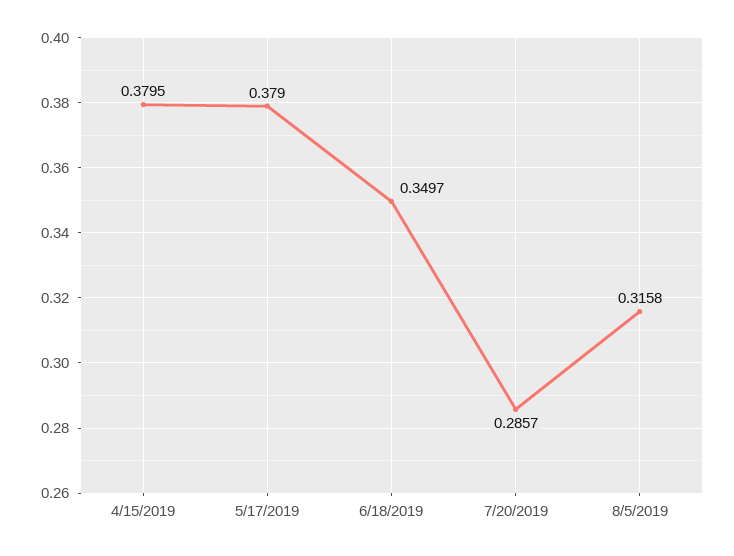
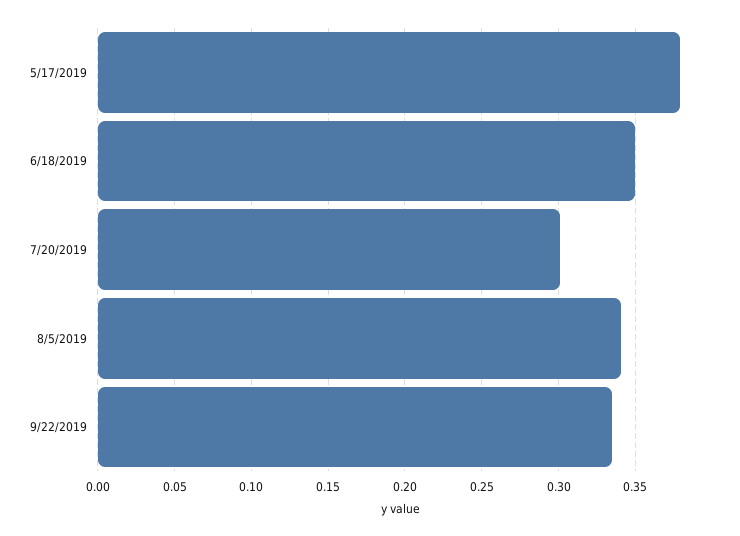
4/15/2019: 0.3795 -> none
7/20/2019: 0.2857 -> 0.3
8/5/2019: 0.3158 -> 0.34
9/22/2019: none -> 0.335

